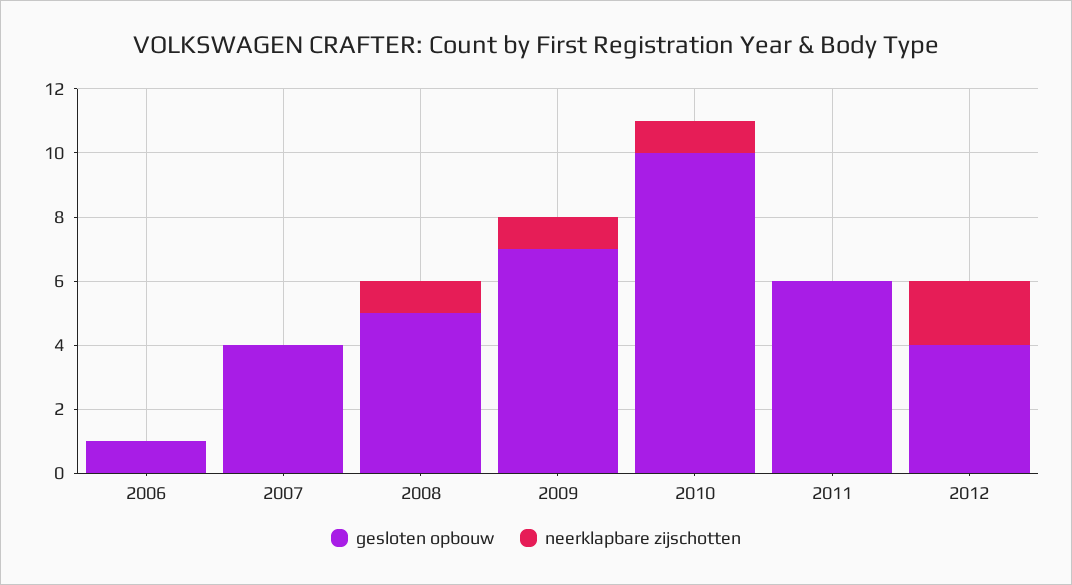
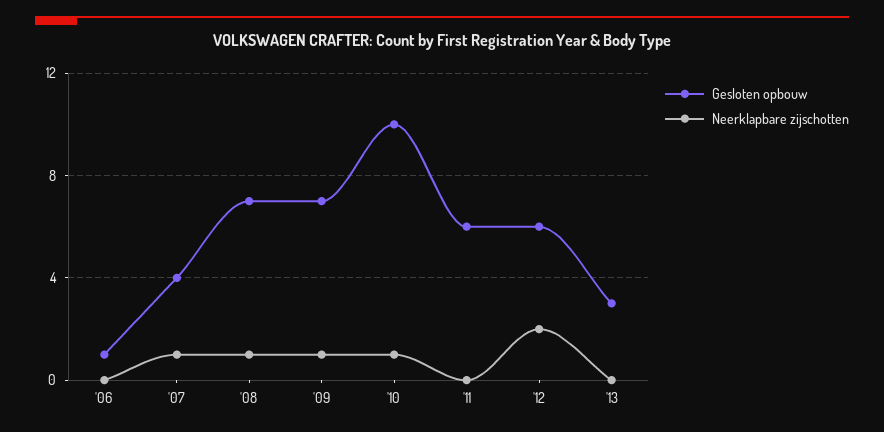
neerklapbare zijschotten, 2007: 0 -> 1
gesloten opbouw, 2008: 5 -> 7
gesloten opbouw, 2012: 4 -> 6
gesloten opbouw, '13: none -> 3
neerklapbare zijschotten, '13: none -> 0

